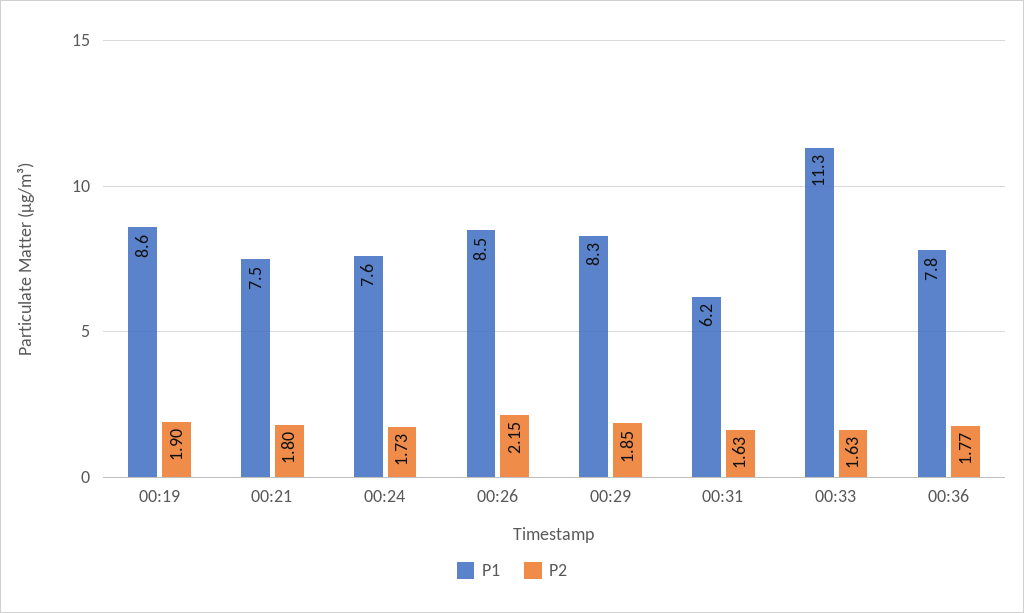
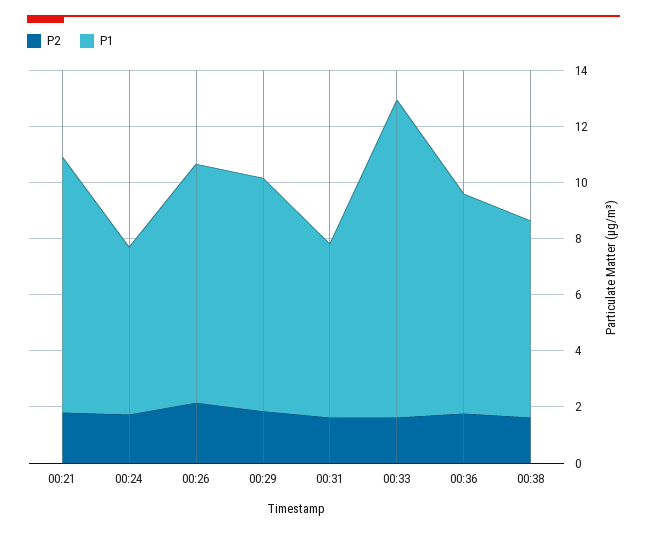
P1, 00:19: 8.6 -> none
P2, 00:19: 1.9 -> none
P1, 00:21: 7.5 -> 9
P1, 00:24: 7.6 -> 6
P2, 00:38: none -> 1.5
P1, 00:38: none -> 7

